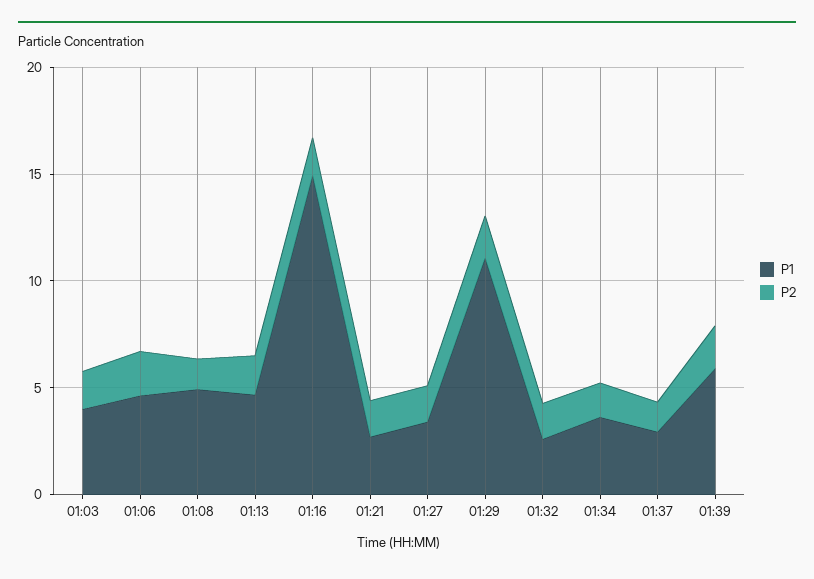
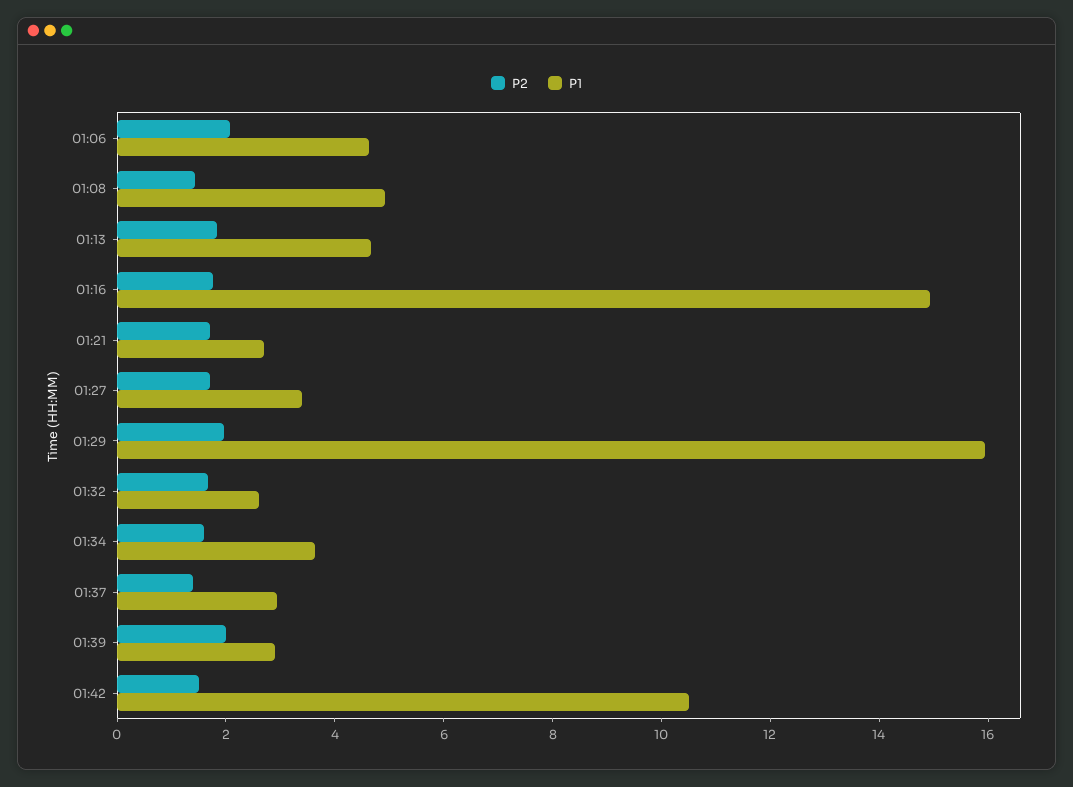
P1, 01:03: 4 -> none
P2, 01:03: 2 -> none
P1, 01:29: 11 -> 16
P1, 01:39: 6 -> 3
P2, 01:42: none -> 1.5
P1, 01:42: none -> 10.5

